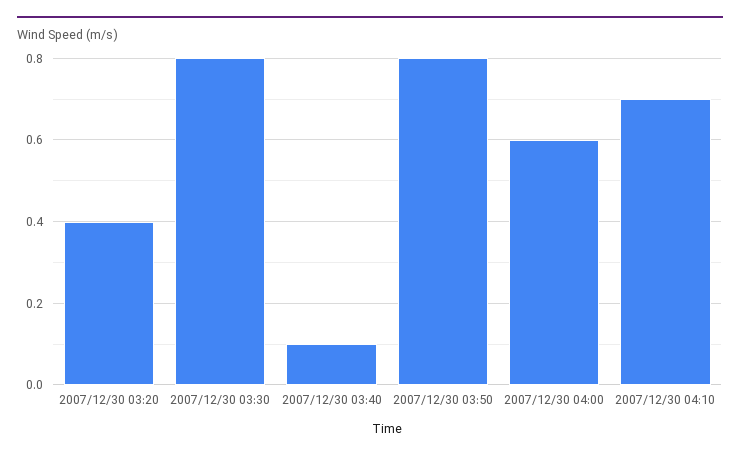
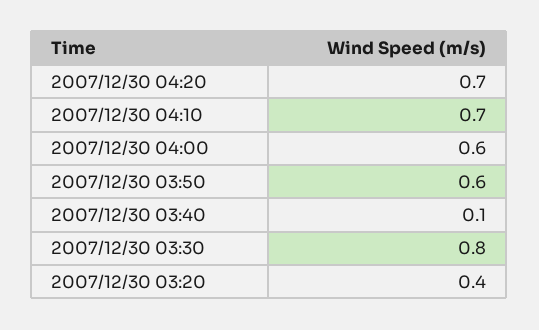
2007/12/30 03:50: 0.8 -> 0.6
2007/12/30 04:20: none -> 0.7

